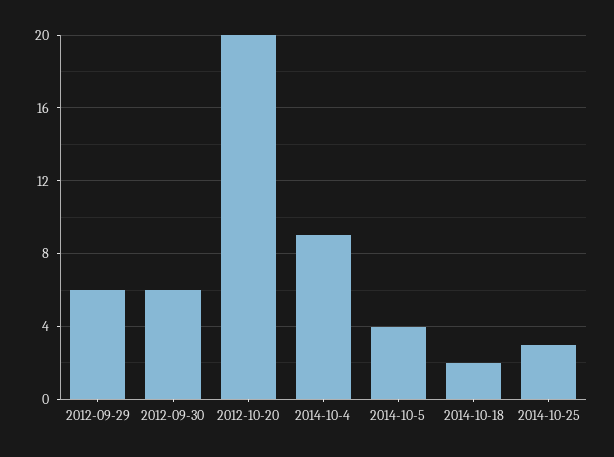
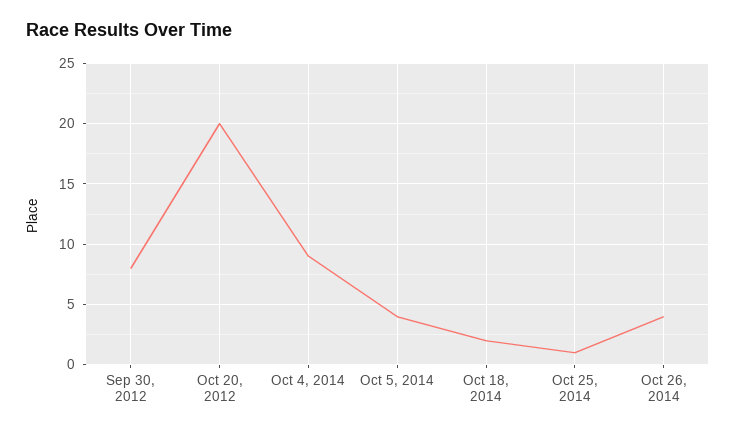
2012-09-29: 6 -> none
2012-09-30: 6 -> 8
2014-10-25: 3 -> 1
Oct 26, 2014: none -> 4

